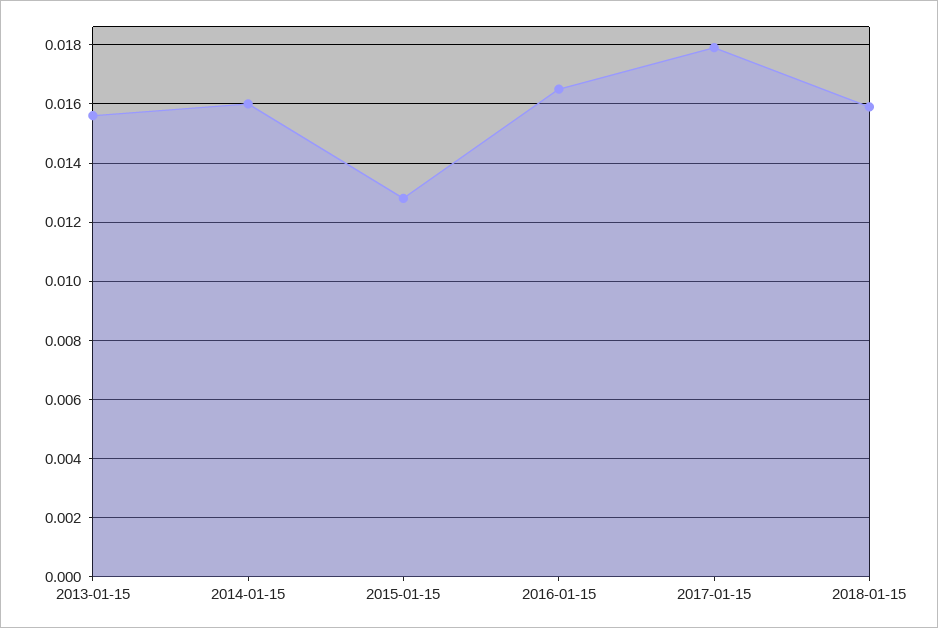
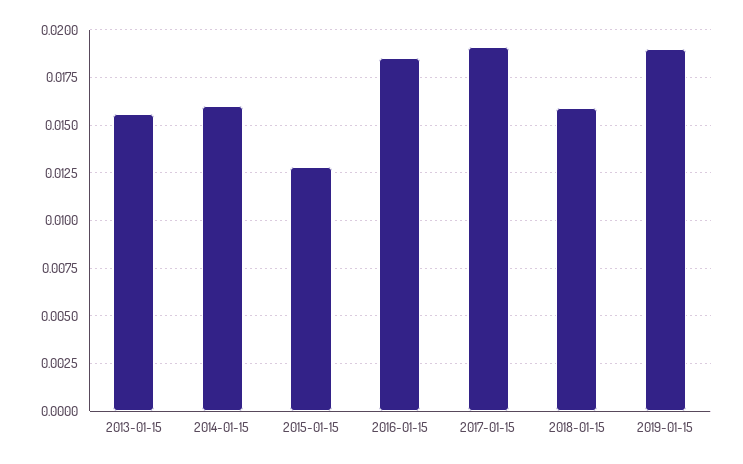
2016-01-15: 0.0165 -> 0.0185
2017-01-15: 0.018 -> 0.019
2019-01-15: none -> 0.019

